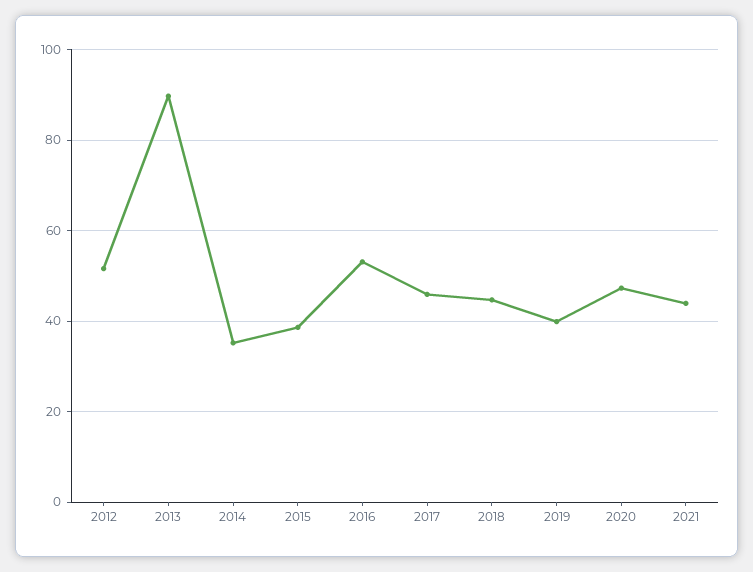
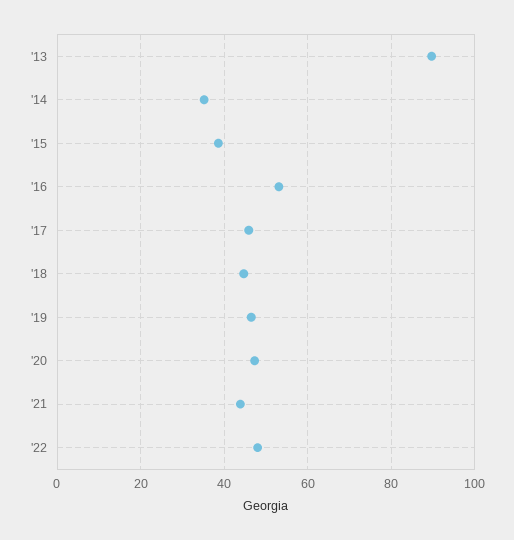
2012: 52 -> none
2019: 40 -> 46
'22: none -> 48

